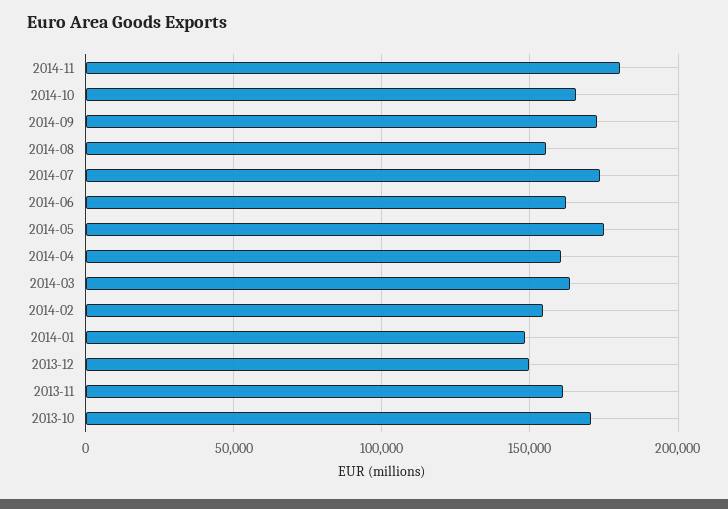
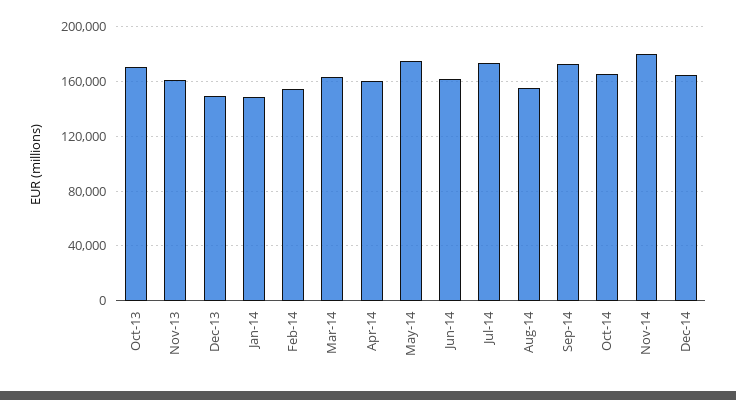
Dec-14: none -> 165000

